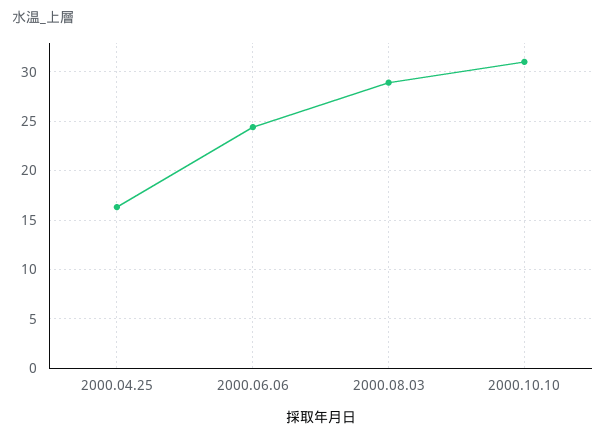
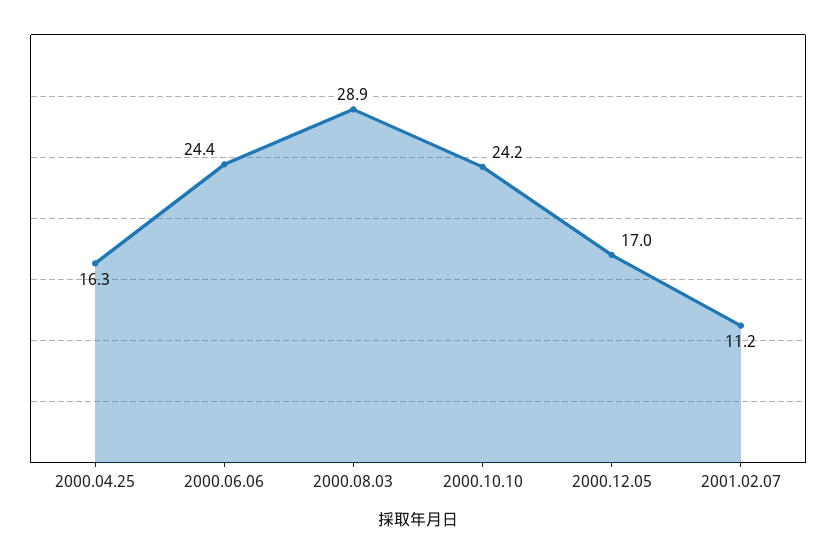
2000.10.10: 31 -> 24.2
2000.12.05: none -> 17
2001.02.07: none -> 11.2

